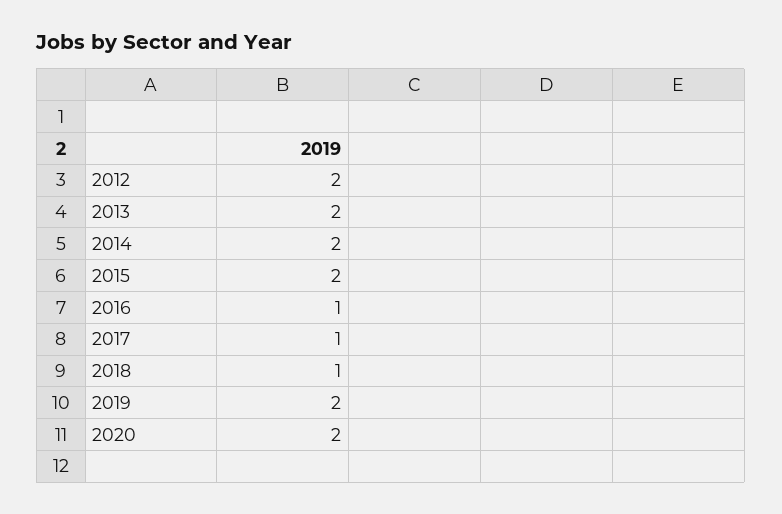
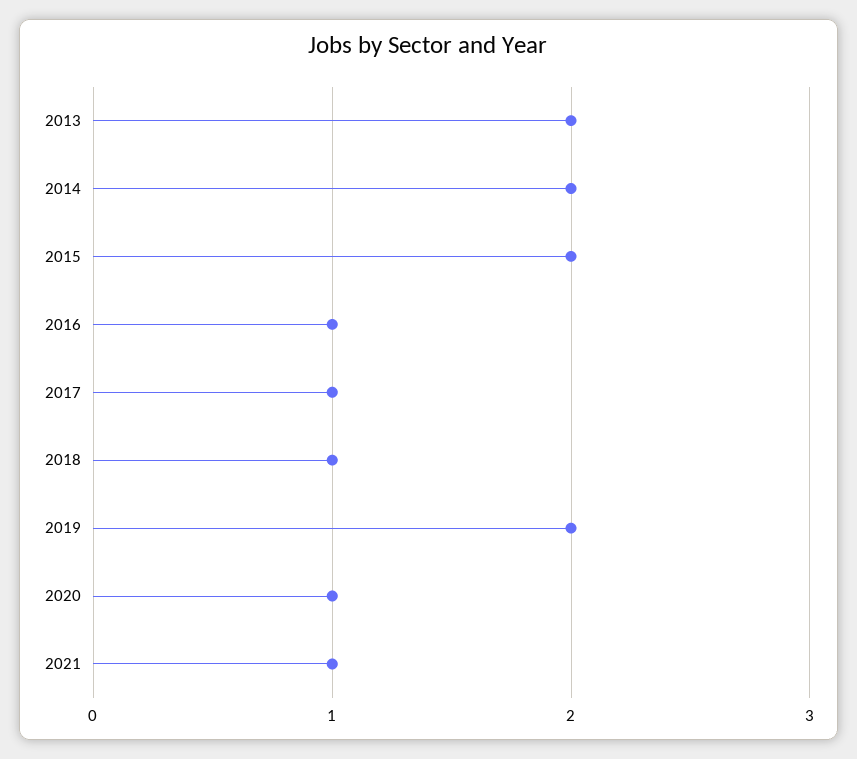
2012: 2 -> none
2020: 2 -> 1
2021: none -> 1

